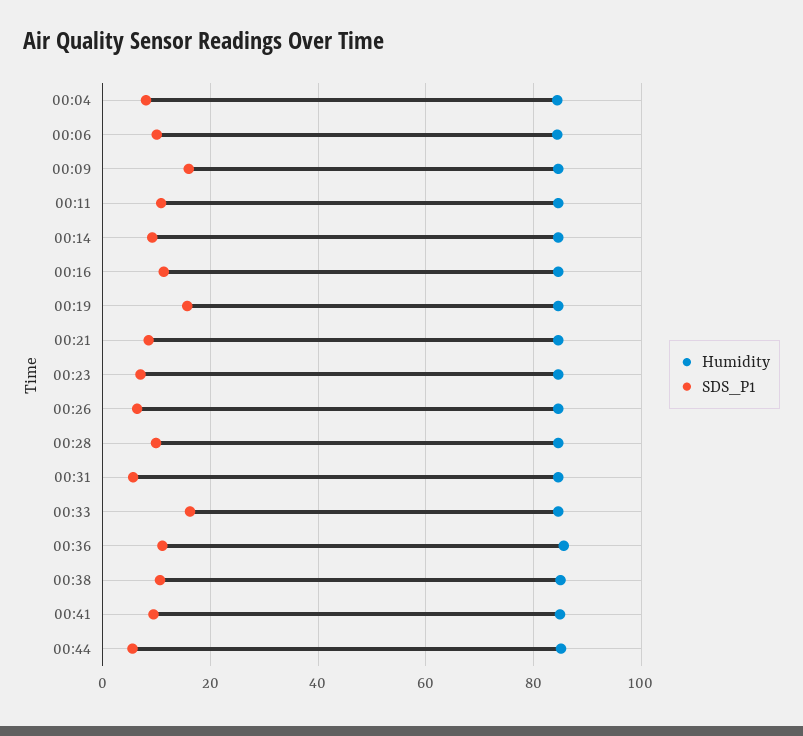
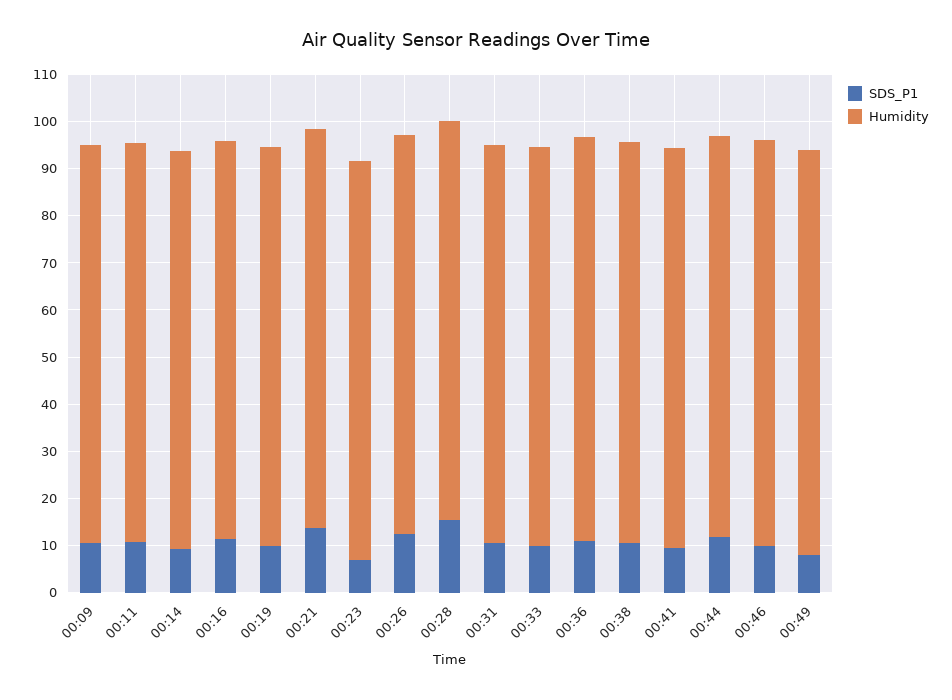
Humidity, 00:04: 84 -> none
SDS_P1, 00:04: 8 -> none
Humidity, 00:06: 84 -> none
SDS_P1, 00:06: 10 -> none
SDS_P1, 00:09: 16 -> 10
SDS_P1, 00:19: 16 -> 10
SDS_P1, 00:21: 8 -> 14
SDS_P1, 00:26: 6 -> 12
SDS_P1, 00:28: 10 -> 16
SDS_P1, 00:31: 6 -> 10
SDS_P1, 00:33: 16 -> 10
SDS_P1, 00:44: 6 -> 12
SDS_P1, 00:46: none -> 10
Humidity, 00:46: none -> 86
SDS_P1, 00:49: none -> 8
Humidity, 00:49: none -> 86

